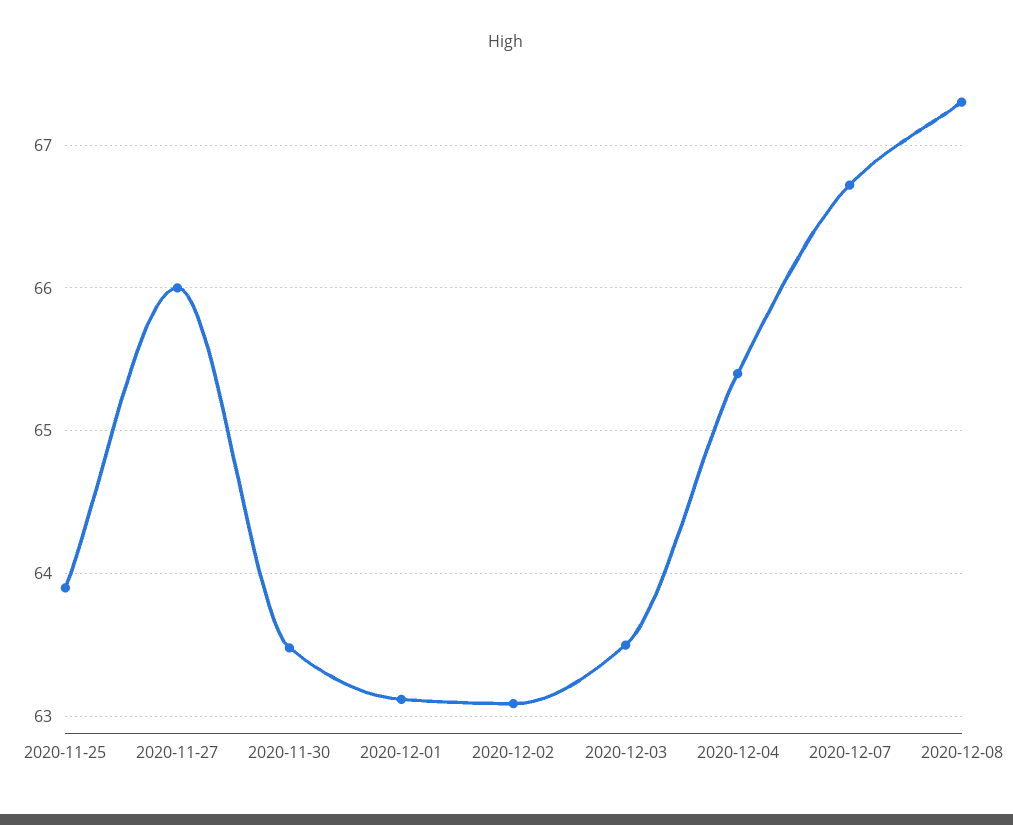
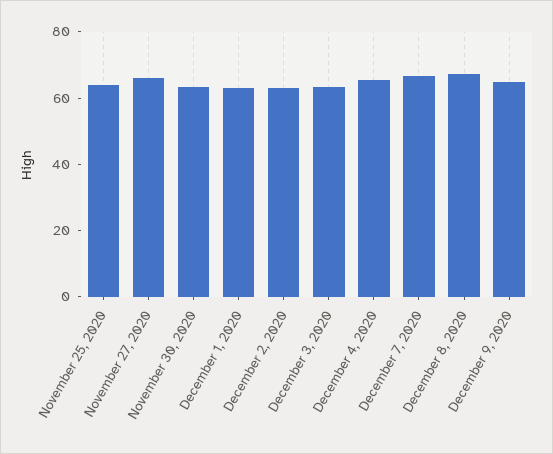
December 9, 2020: none -> 65

